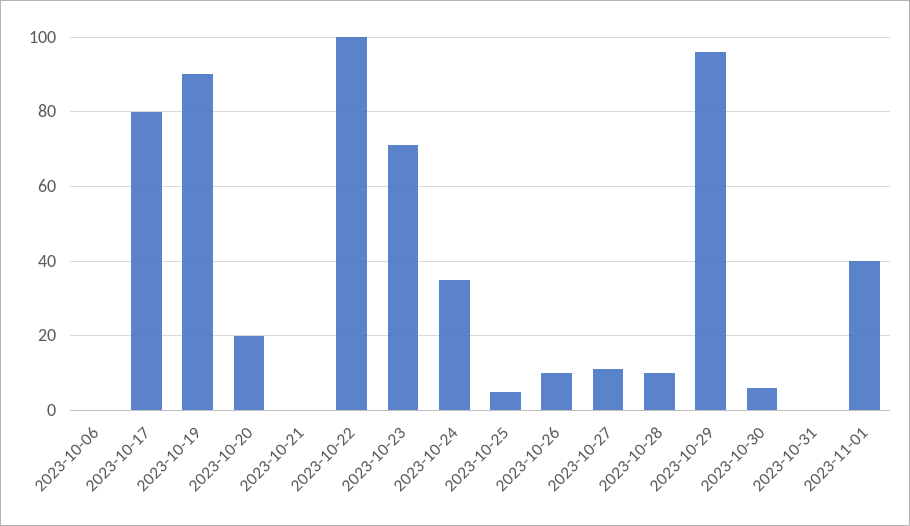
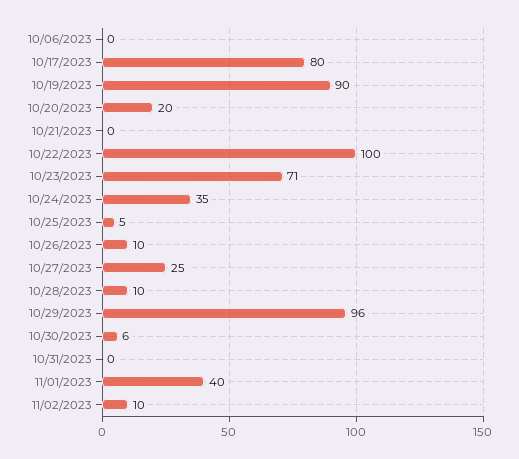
2023-10-27: 10 -> 25
11/02/2023: none -> 10

